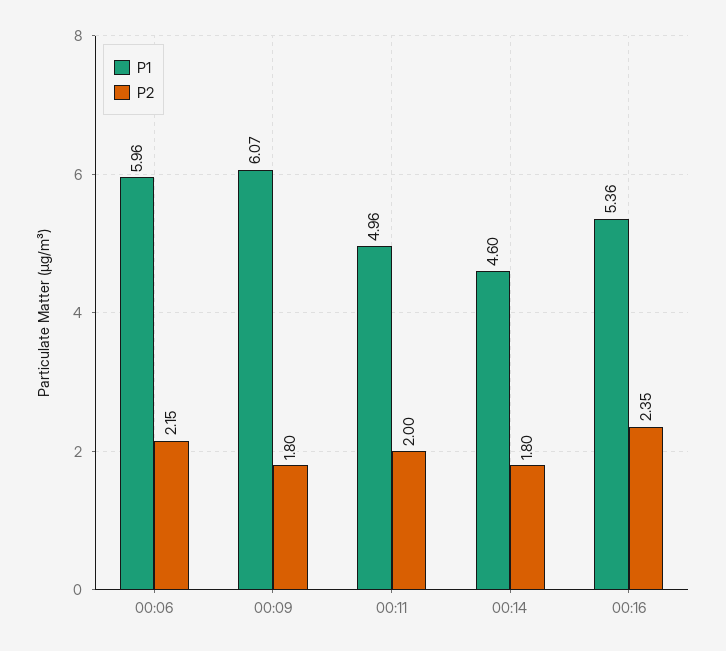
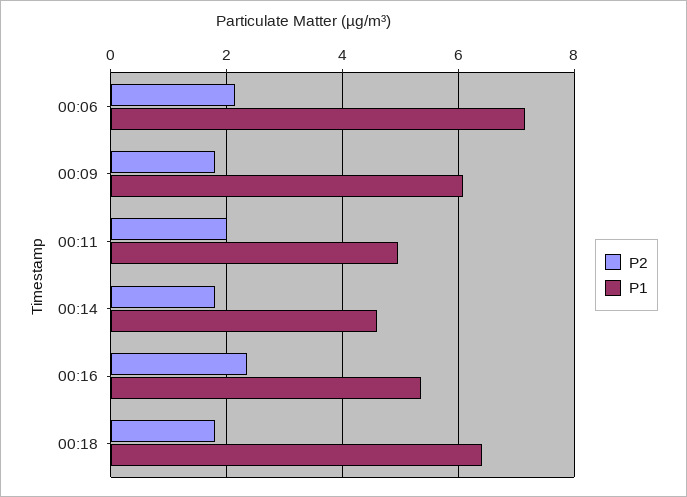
P1, 00:06: 5.96 -> 7.2
P2, 00:18: none -> 1.8
P1, 00:18: none -> 6.4

